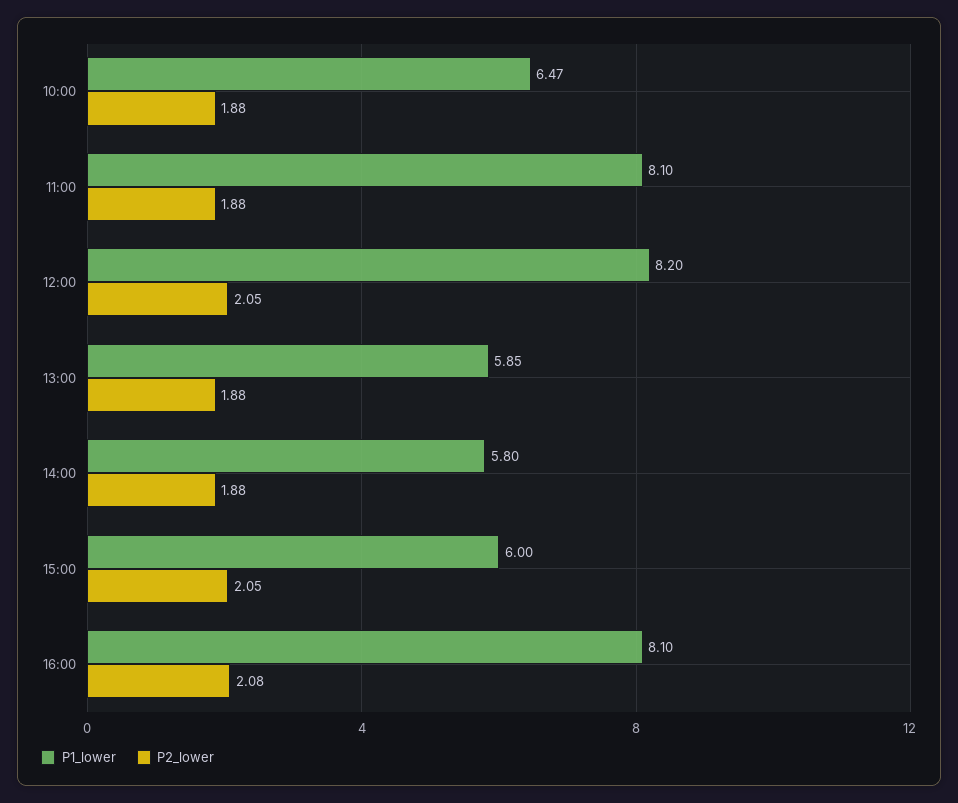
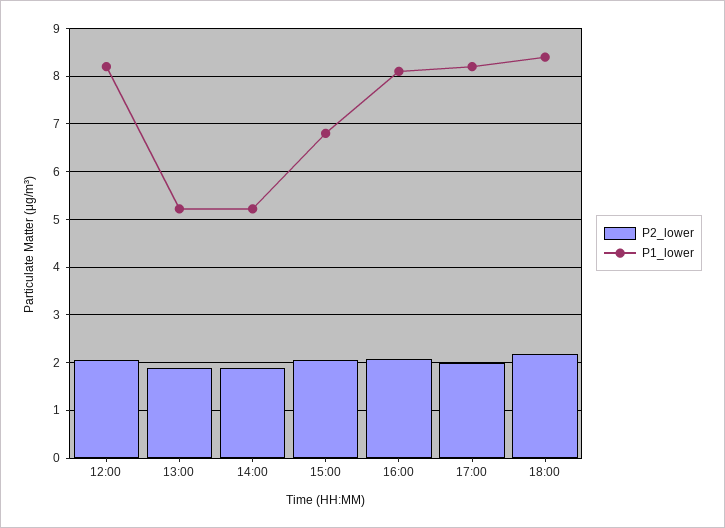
P1_lower, 10:00: 6.47 -> none
P2_lower, 10:00: 1.88 -> none
P1_lower, 11:00: 8.1 -> none
P2_lower, 11:00: 1.88 -> none
P1_lower, 13:00: 5.85 -> 5.2
P1_lower, 14:00: 5.8 -> 5.2
P1_lower, 15:00: 6 -> 6.8
P2_lower, 17:00: none -> 2
P1_lower, 17:00: none -> 8.2
P2_lower, 18:00: none -> 2.2
P1_lower, 18:00: none -> 8.4

